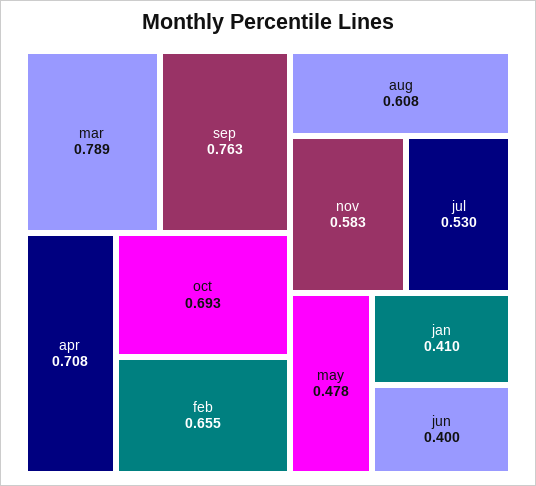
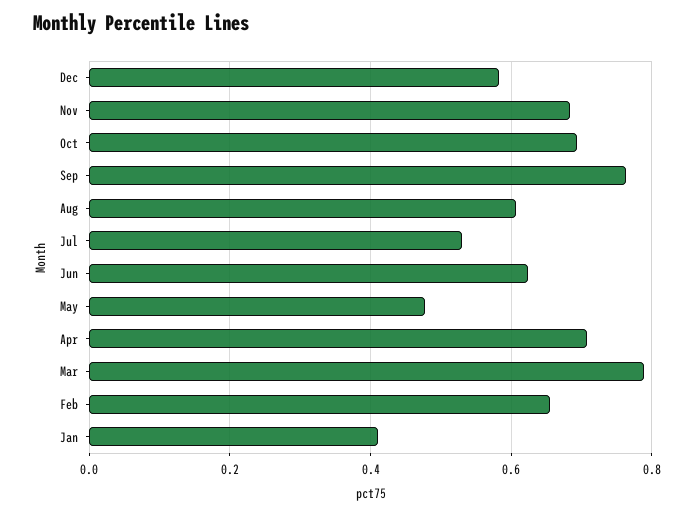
nov: 0.583 -> 0.68
jun: 0.4 -> 0.62
Dec: none -> 0.58

